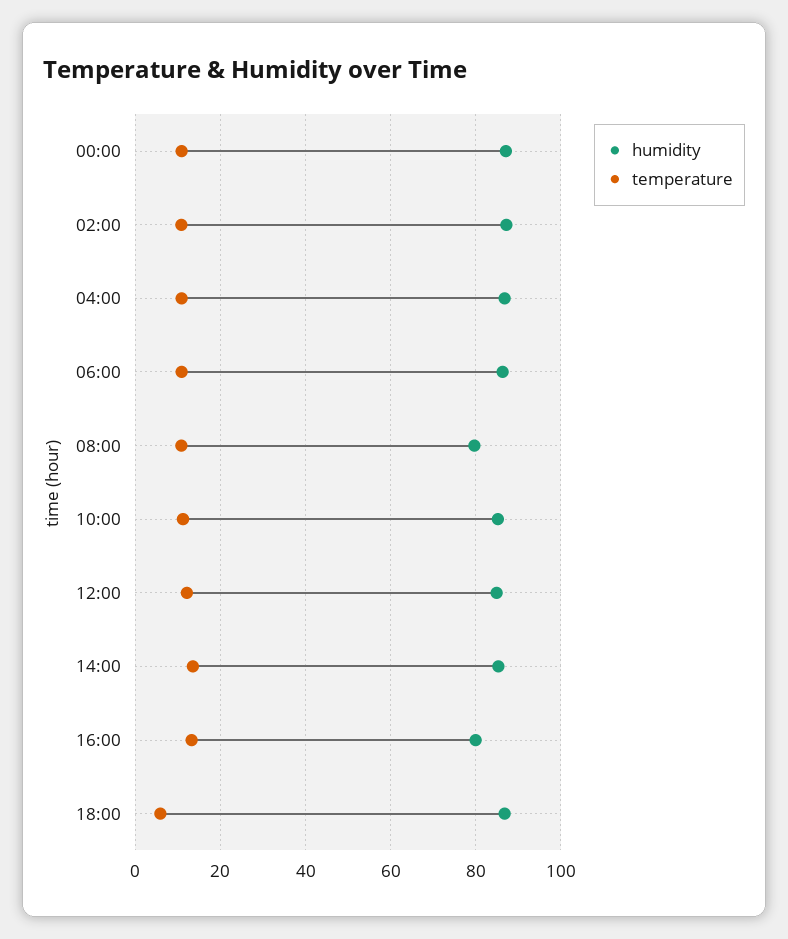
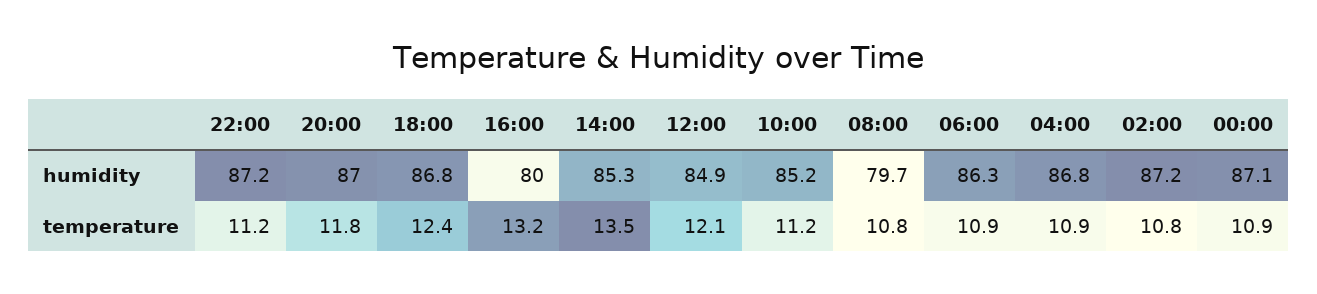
temperature, 18:00: 6 -> 12.4
humidity, 22:00: none -> 87.2
humidity, 20:00: none -> 87
temperature, 22:00: none -> 11.2
temperature, 20:00: none -> 11.8

